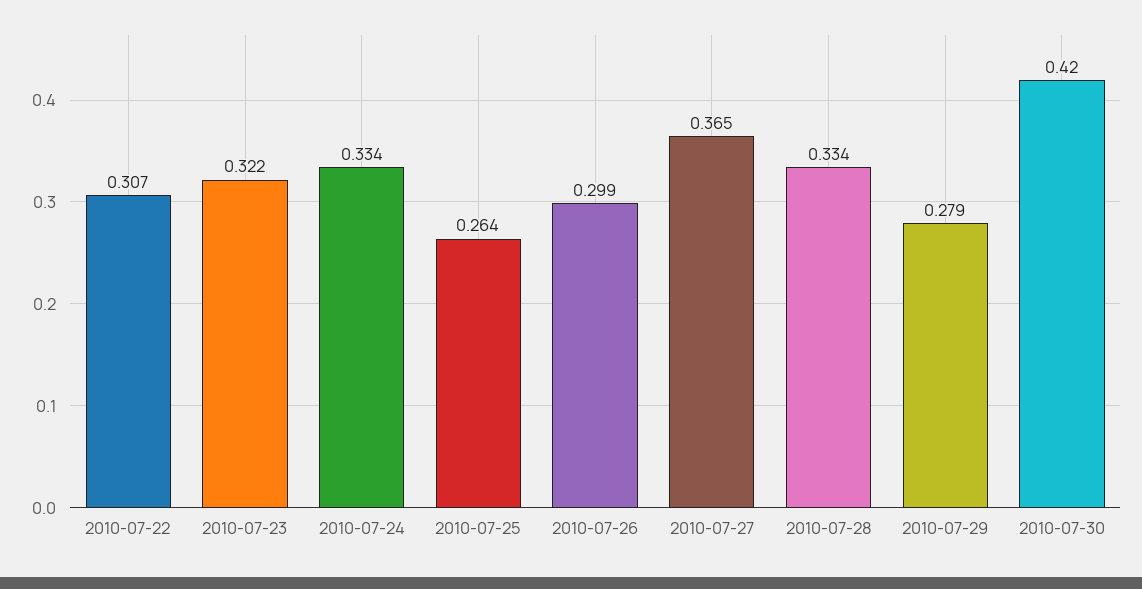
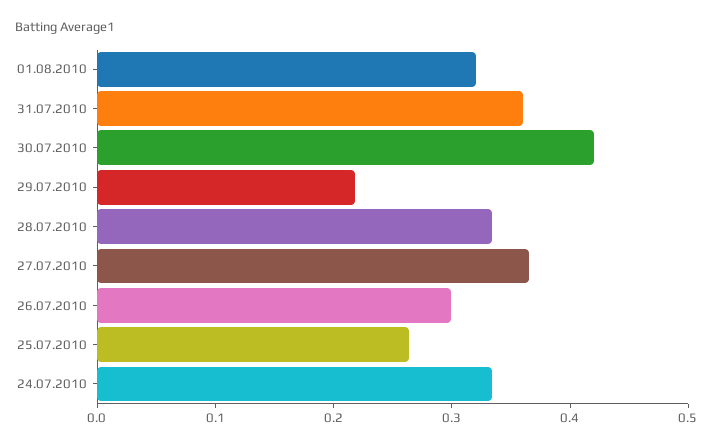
2010-07-22: 0.307 -> none
2010-07-23: 0.322 -> none
2010-07-29: 0.279 -> 0.22
01.08.2010: none -> 0.32
31.07.2010: none -> 0.36

